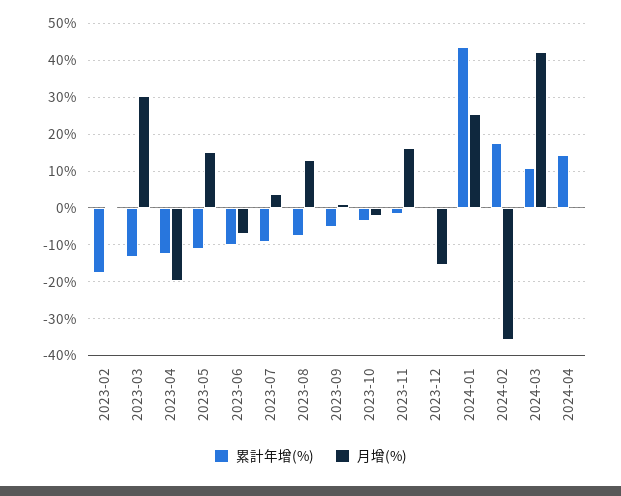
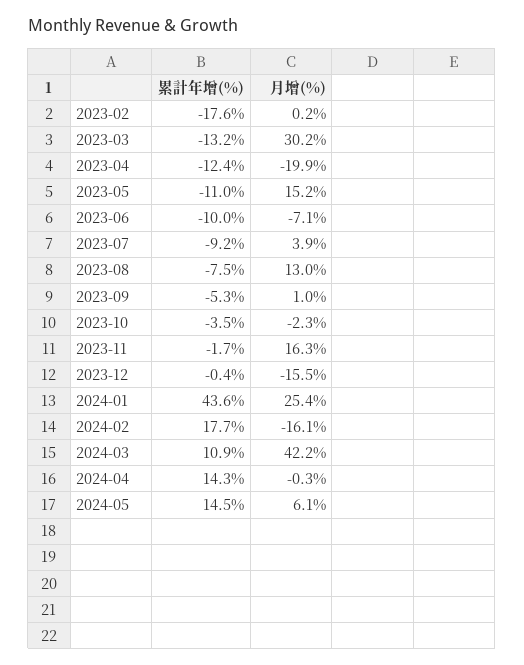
月增(%), 2024-02: -36 -> -16.1
累計年增(%), 2024-05: none -> 14.5
月增(%), 2024-05: none -> 6.1

